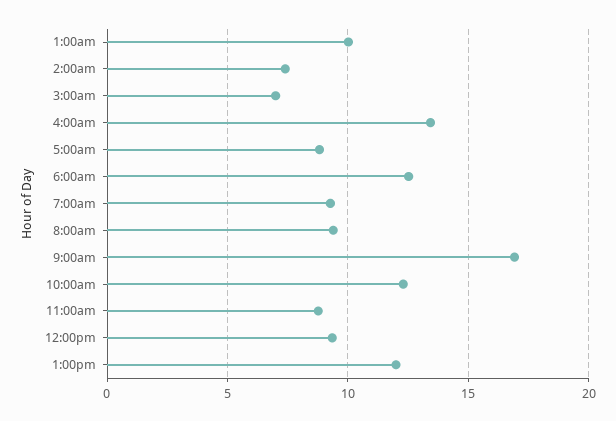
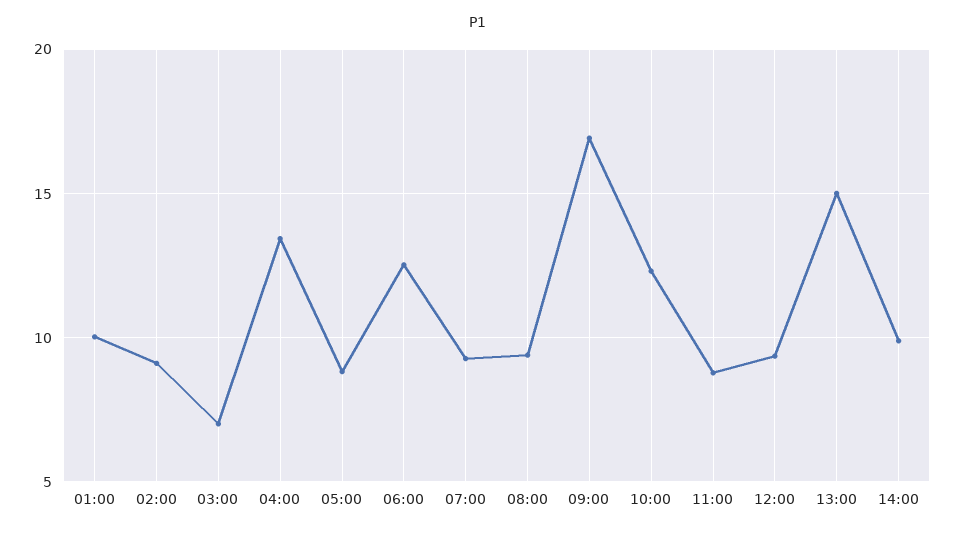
2:00am: 7.5 -> 9
1:00pm: 12 -> 15
14:00: none -> 10

